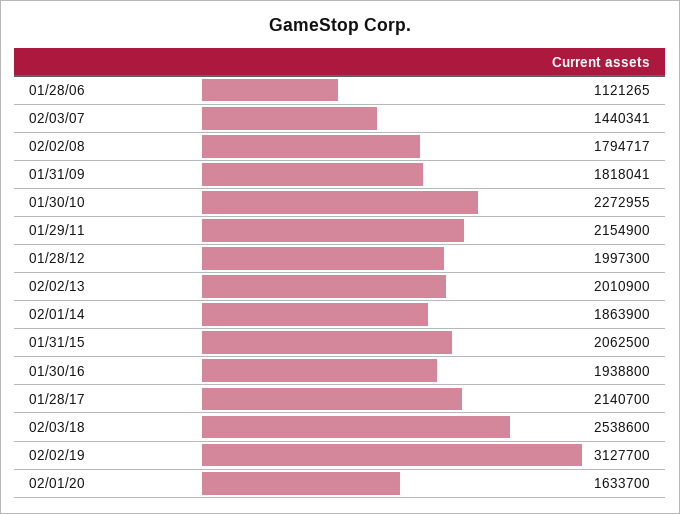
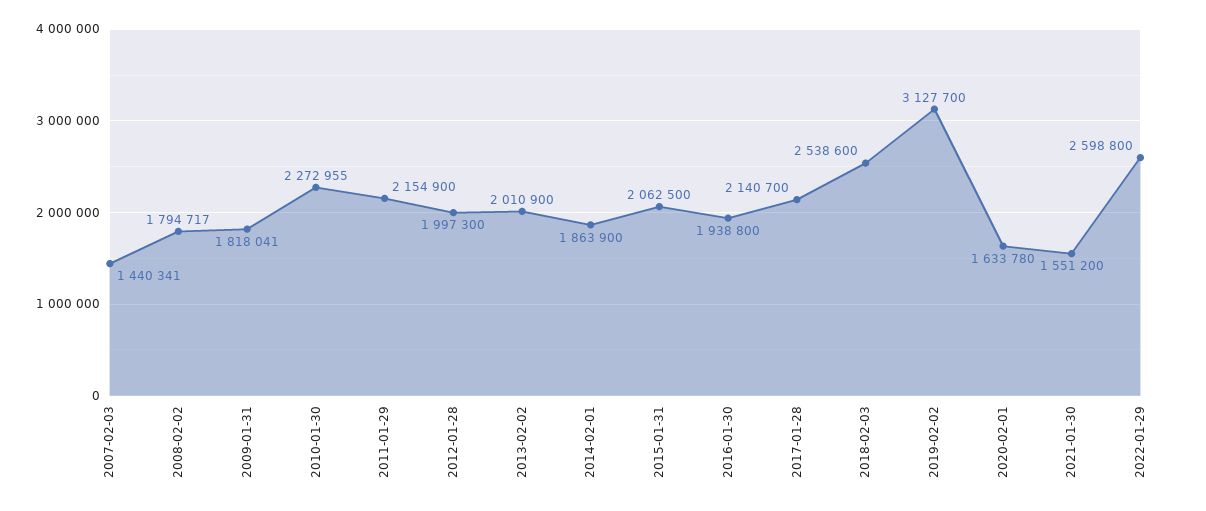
01/28/06: 1121265 -> none
02/01/20: 1633700 -> 1633780
2021-01-30: none -> 1551200
2022-01-29: none -> 2598800

